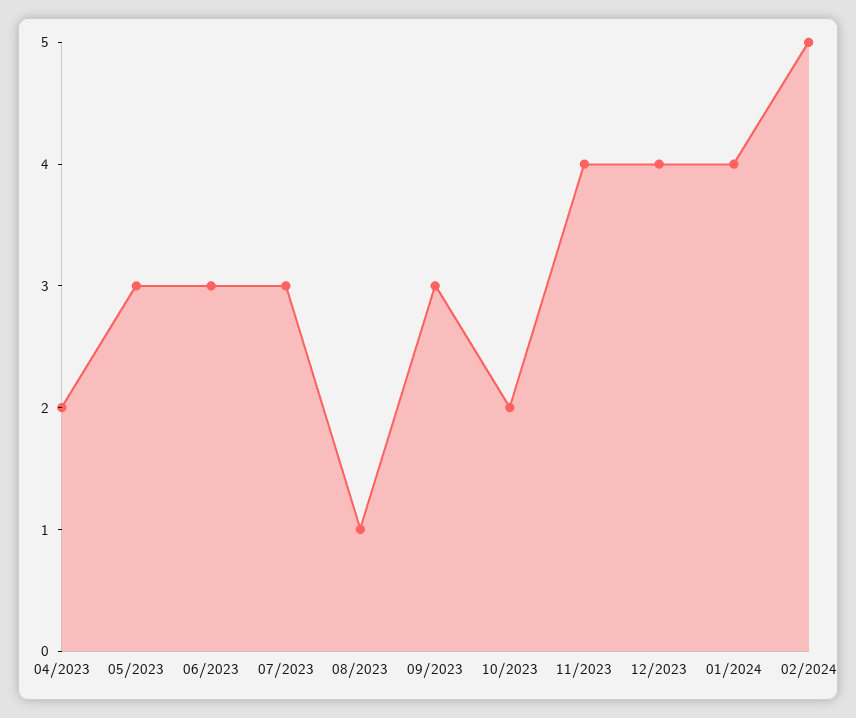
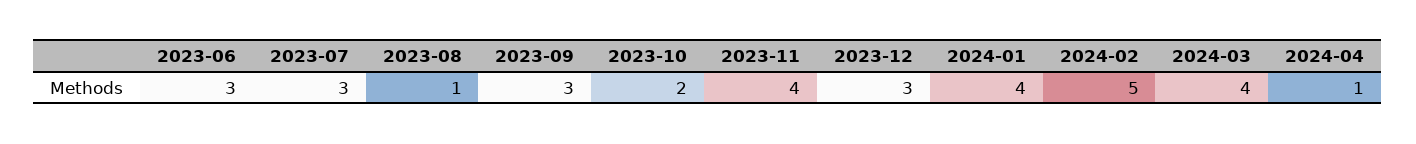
04/2023: 2 -> none
05/2023: 3 -> none
12/2023: 4 -> 3
2024-03: none -> 4
2024-04: none -> 1

